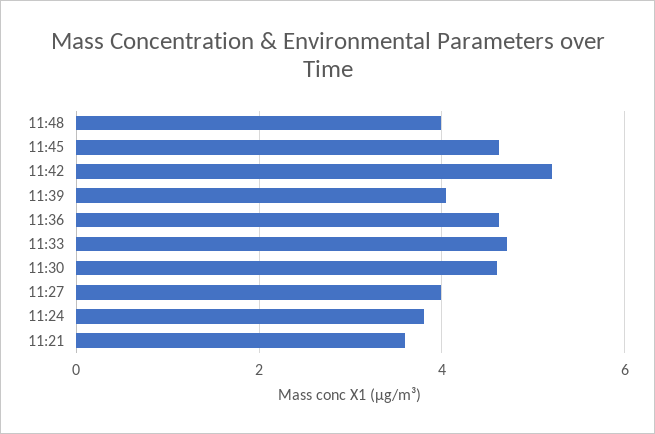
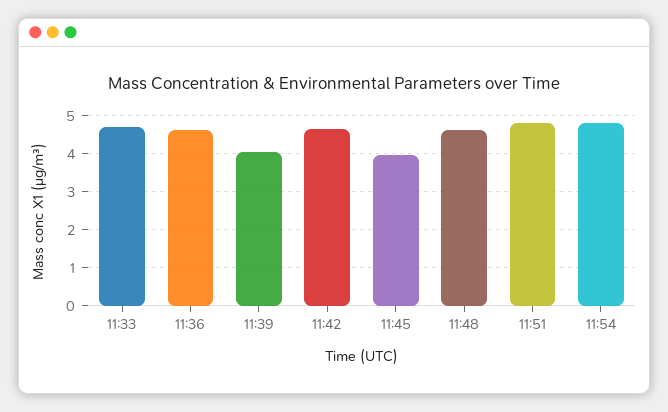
11:48: 4 -> 4.6
11:45: 4.6 -> 4
11:42: 5.2 -> 4.6
11:30: 4.6 -> none
11:27: 4 -> none
11:24: 3.8 -> none
11:21: 3.6 -> none
11:51: none -> 4.8
11:54: none -> 4.8

